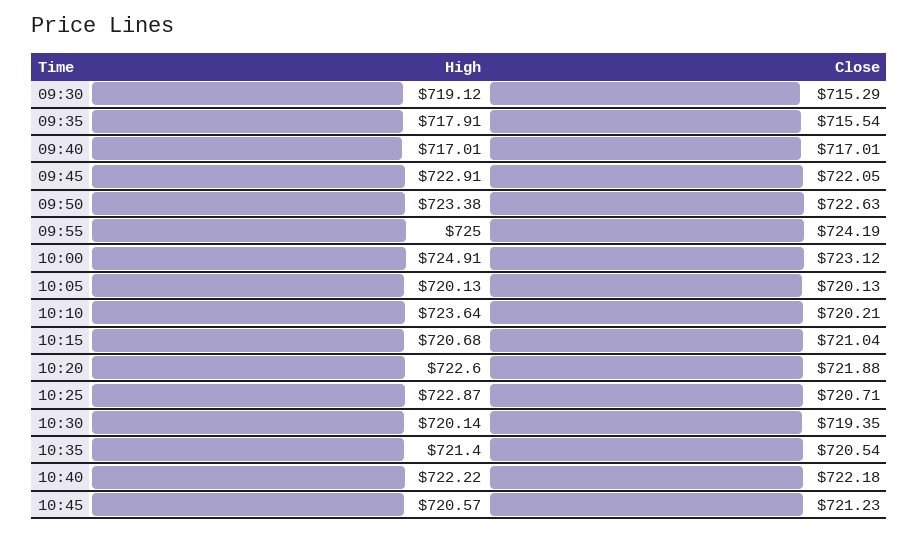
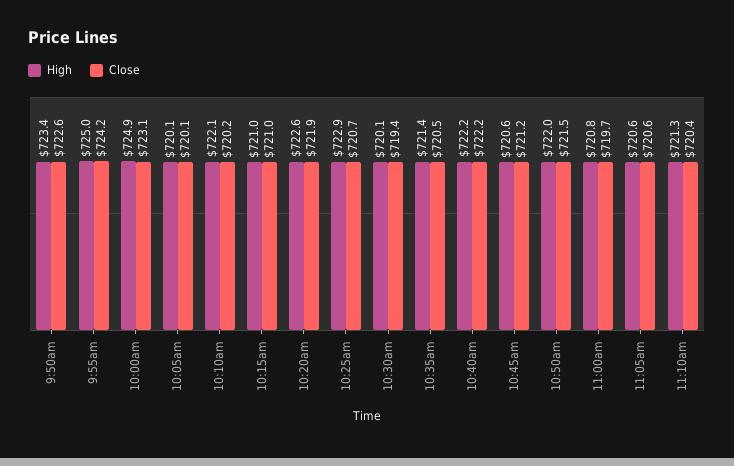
High, 09:30: 719.12 -> none
Close, 09:30: 715.29 -> none
High, 09:35: 717.91 -> none
Close, 09:35: 715.54 -> none
High, 09:40: 717.01 -> none
Close, 09:40: 717.01 -> none
High, 09:45: 722.91 -> none
Close, 09:45: 722.05 -> none
High, 10:10: 723.64 -> 722.1
High, 10:15: 720.68 -> 721
High, 10:50am: none -> 722
Close, 10:50am: none -> 721.5
High, 11:00am: none -> 720.8
Close, 11:00am: none -> 719.7
High, 11:05am: none -> 720.6
Close, 11:05am: none -> 720.6
High, 11:10am: none -> 721.3
Close, 11:10am: none -> 720.4

